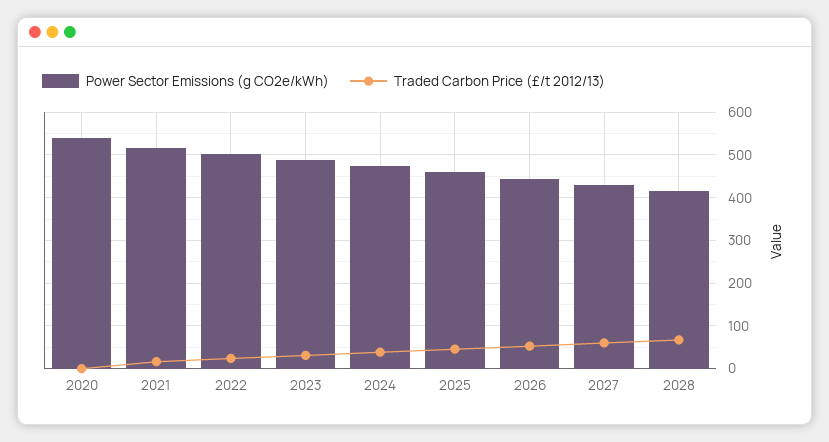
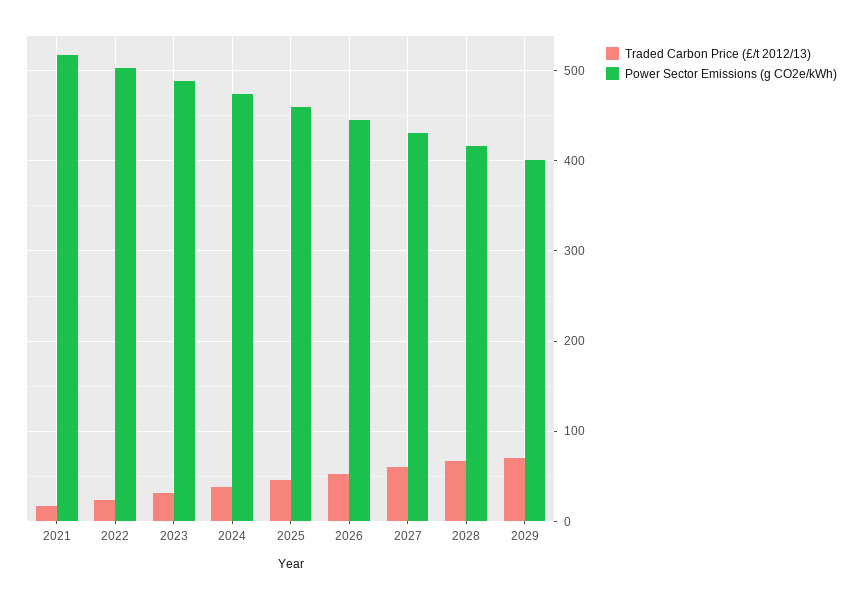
Power Sector Emissions (g CO2e/kWh), 2020: 540 -> none
Traded Carbon Price (£/t 2012/13), 2020: 0 -> none
Traded Carbon Price (£/t 2012/13), 2029: none -> 70
Power Sector Emissions (g CO2e/kWh), 2029: none -> 400

